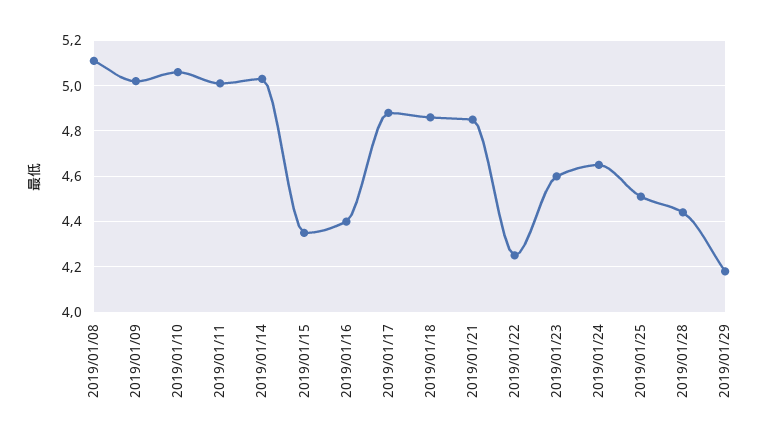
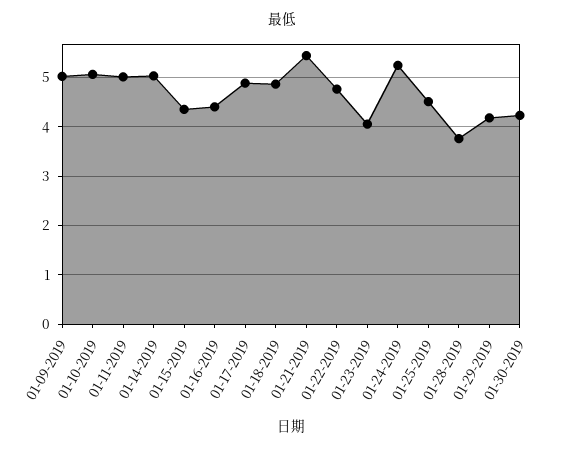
2019/01/08: 5.1 -> none
2019/01/21: 4.85 -> 5.4
2019/01/22: 4.25 -> 4.8
2019/01/23: 4.6 -> 4
2019/01/24: 4.65 -> 5.2
2019/01/28: 4.45 -> 3.8
01-30-2019: none -> 4.2

